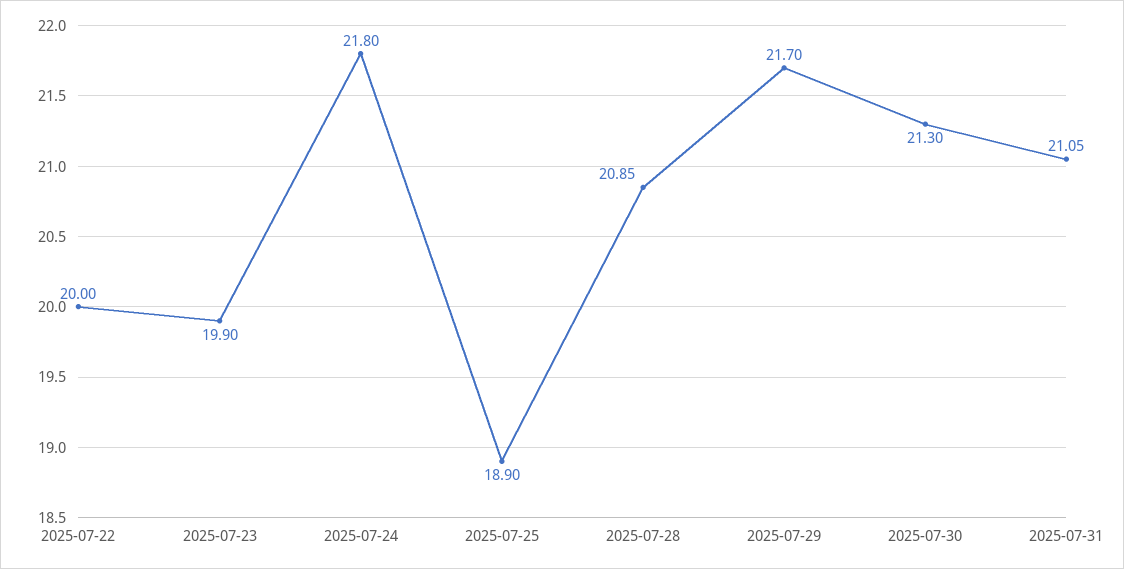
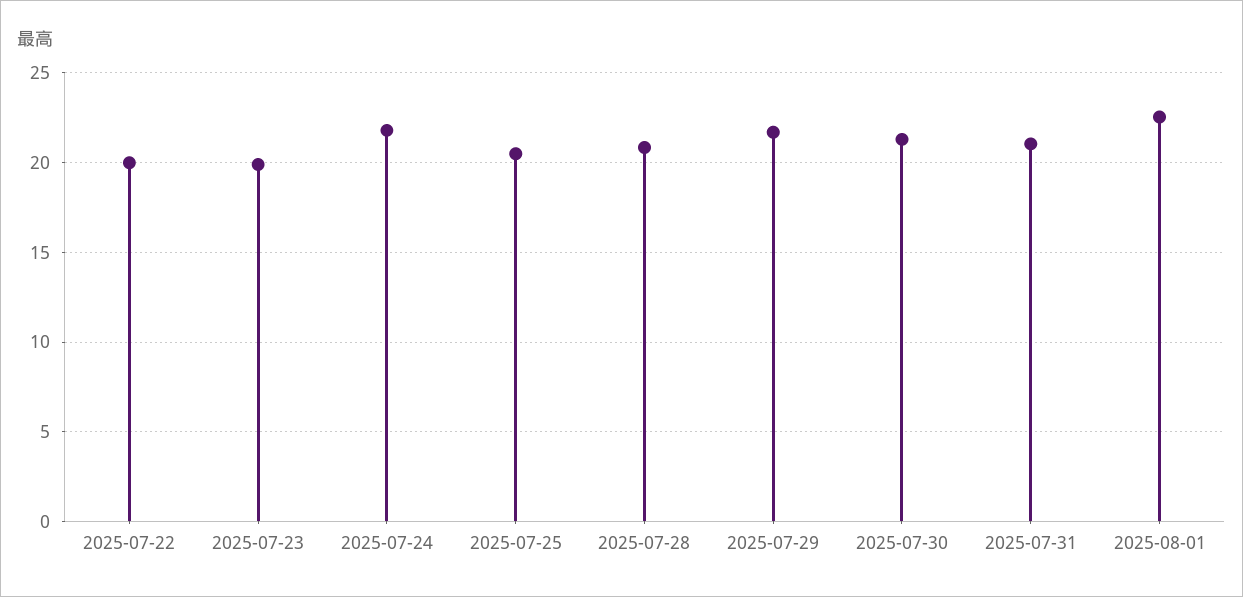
2025-07-25: 18.9 -> 20.5
2025-08-01: none -> 22.5

